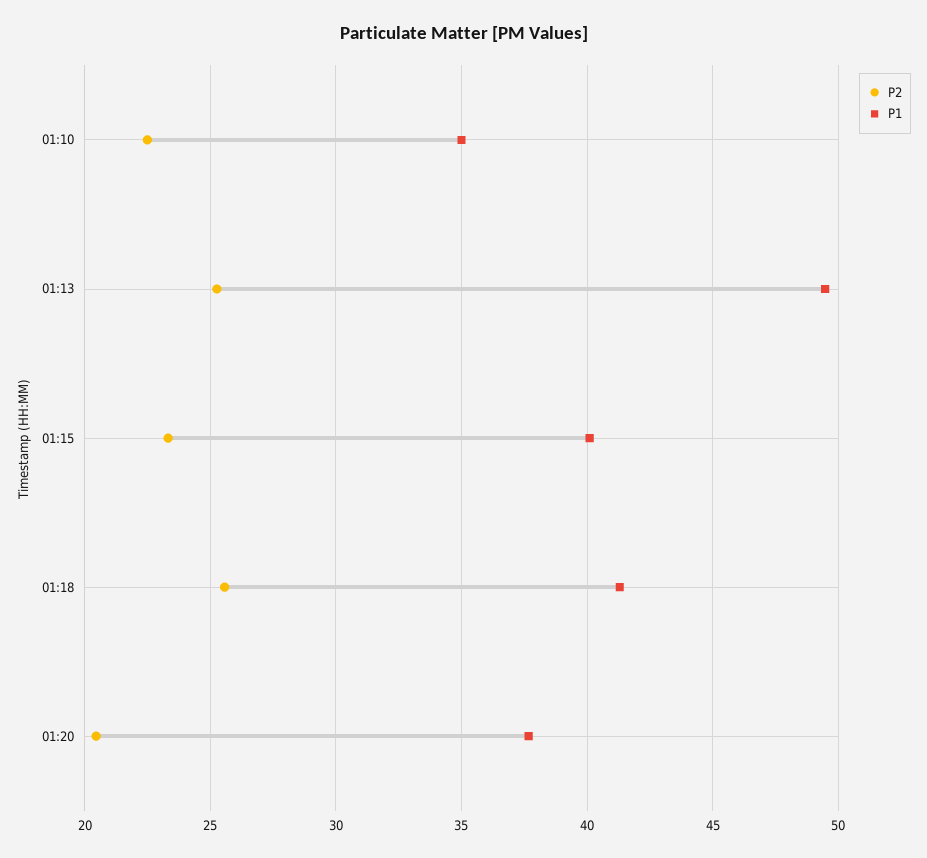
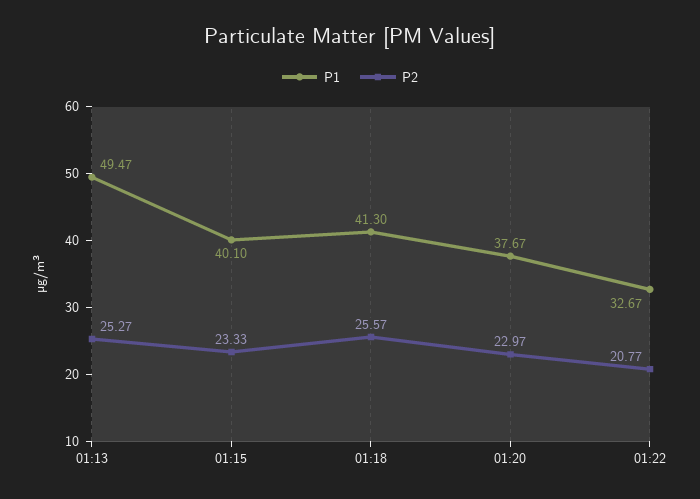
P2, 01:10: 22.5 -> none
P1, 01:10: 35 -> none
P2, 01:20: 20.5 -> 22.97
P1, 01:22: none -> 32.67
P2, 01:22: none -> 20.77

